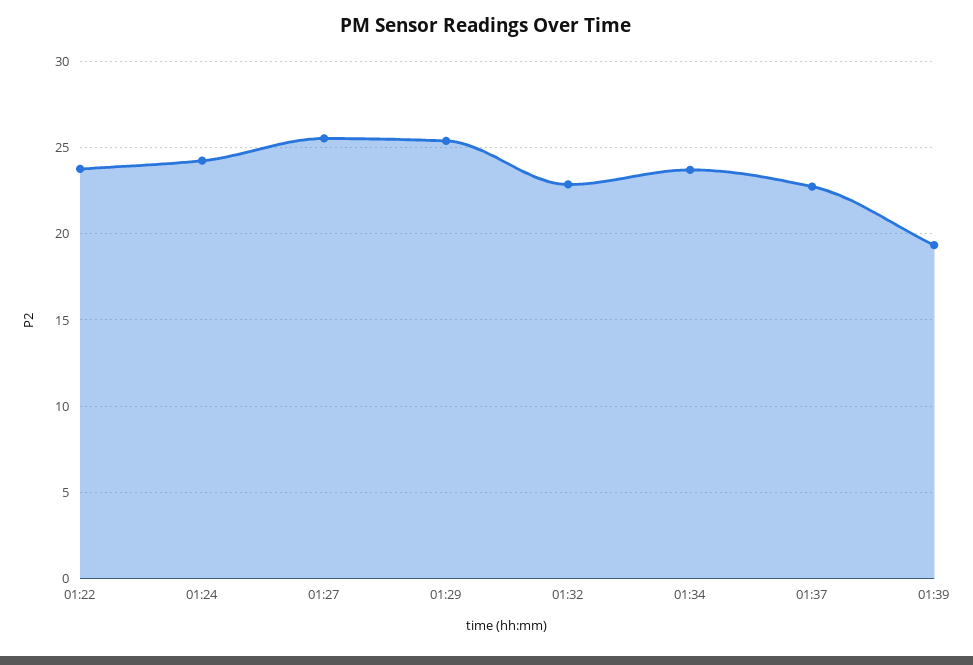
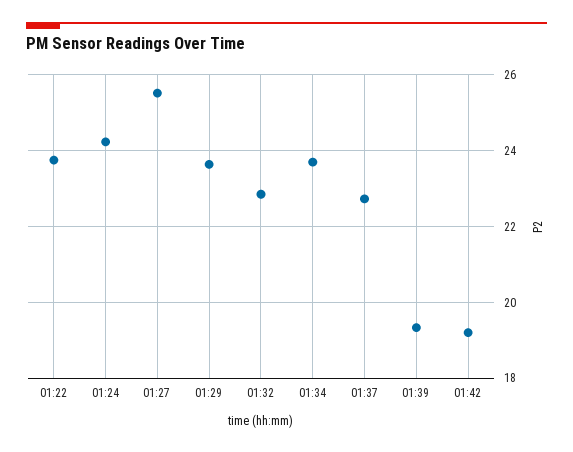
01:29: 25.5 -> 23.6
01:42: none -> 19.2

